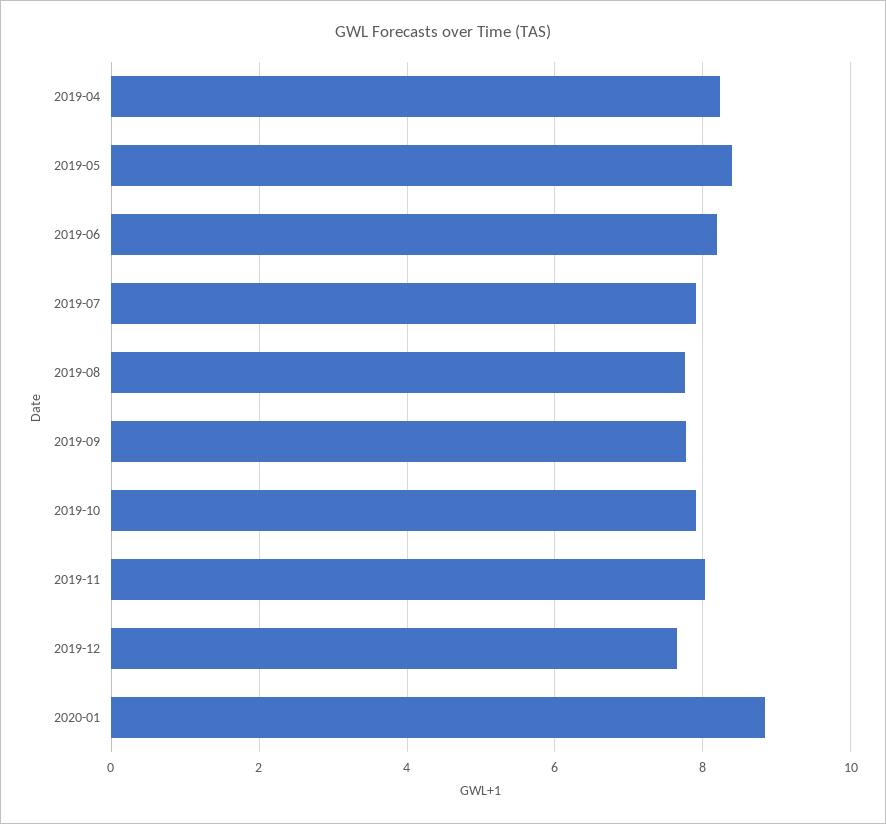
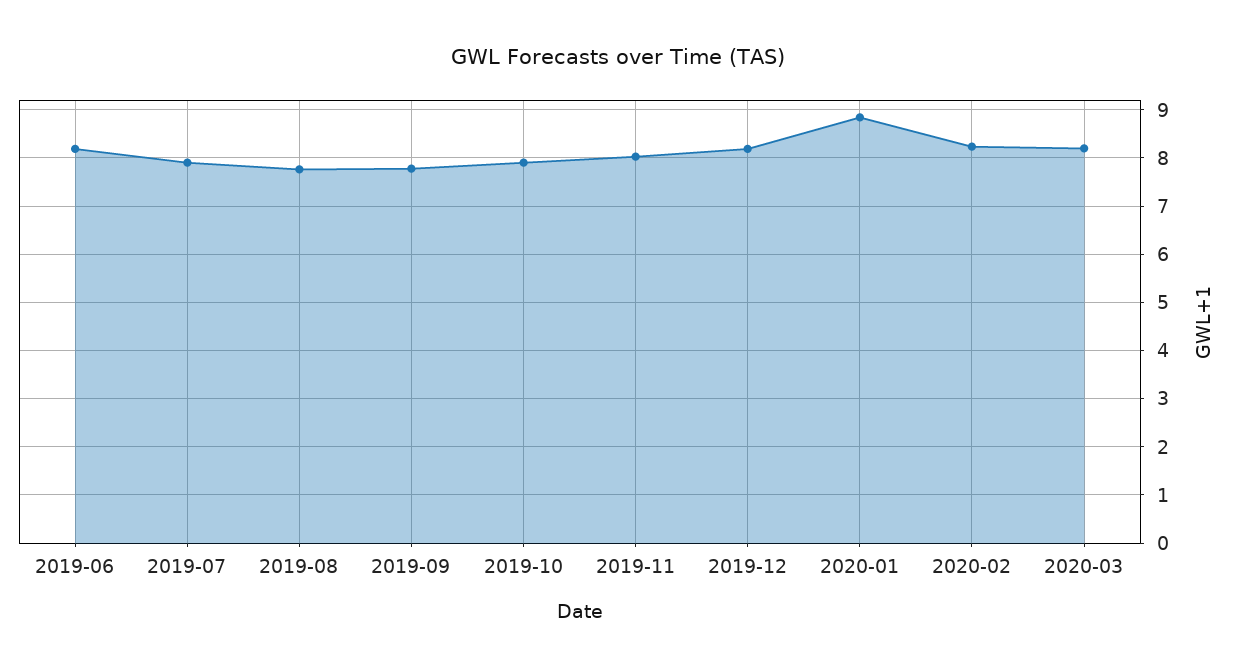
2019-04: 8.2 -> none
2019-05: 8.4 -> none
2019-12: 7.6 -> 8.2
2020-02: none -> 8.2
2020-03: none -> 8.2

